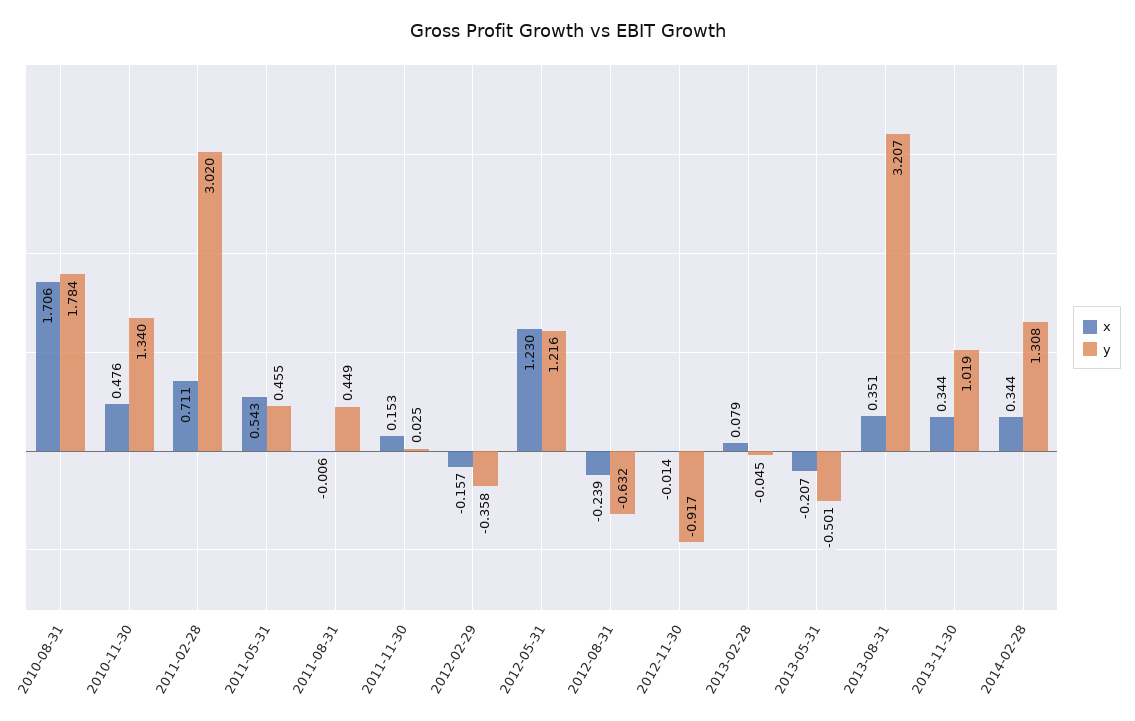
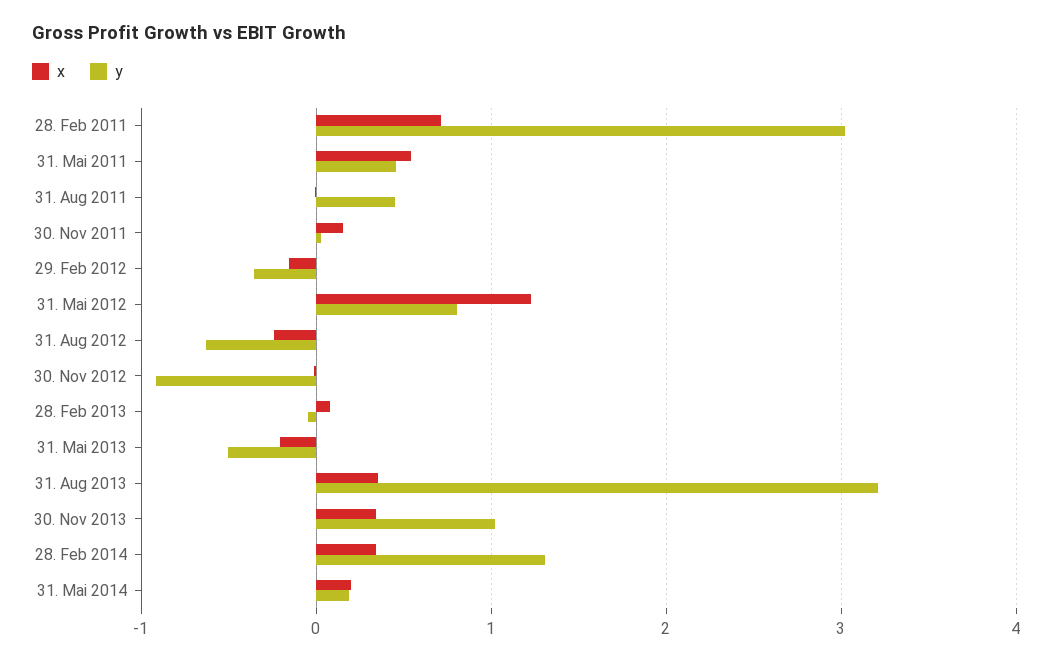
x, 2010-08-31: 1.706 -> none
y, 2010-08-31: 1.784 -> none
x, 2010-11-30: 0.476 -> none
y, 2010-11-30: 1.34 -> none
y, 2012-05-31: 1.216 -> 0.8
x, 31. Mai 2014: none -> 0.2
y, 31. Mai 2014: none -> 0.2

